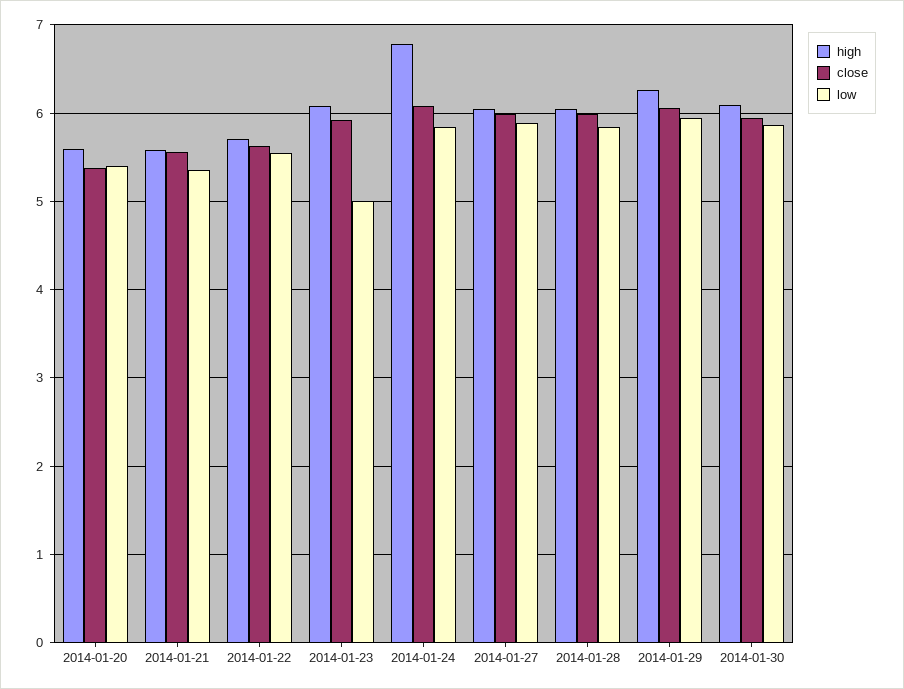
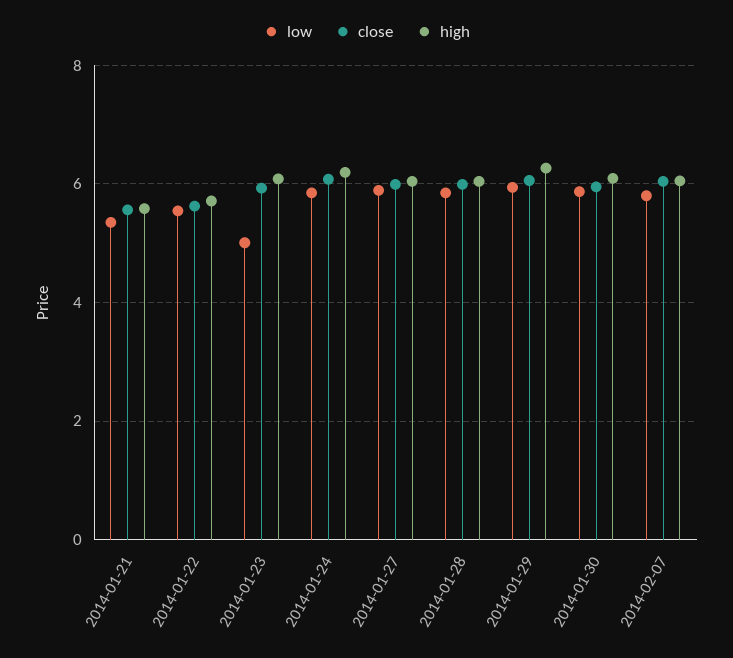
high, 2014-01-20: 5.6 -> none
close, 2014-01-20: 5.4 -> none
low, 2014-01-20: 5.4 -> none
high, 2014-01-24: 6.8 -> 6.2
low, 2014-02-07: none -> 5.8
close, 2014-02-07: none -> 6
high, 2014-02-07: none -> 6

